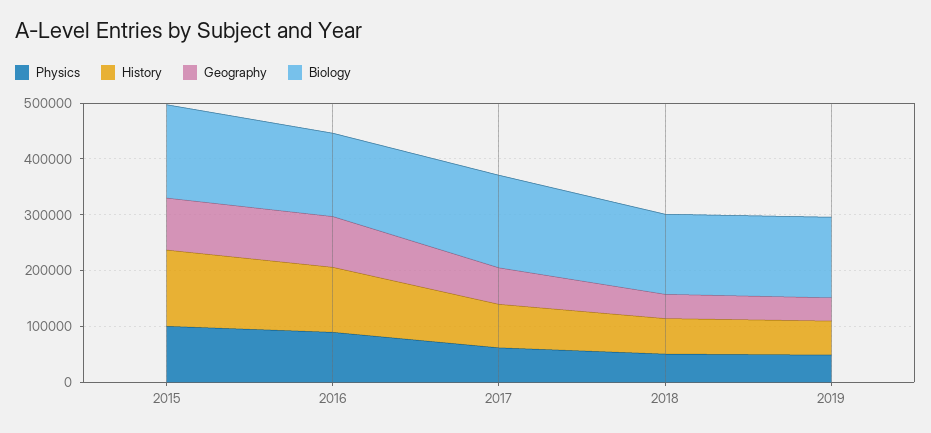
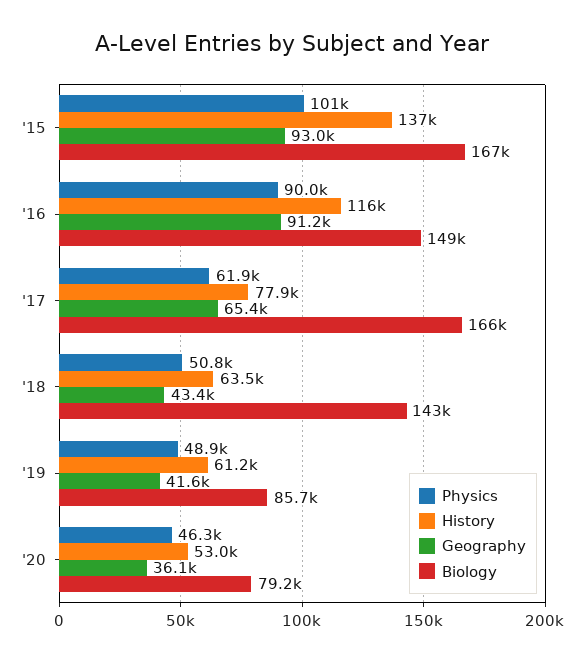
Biology, 2019: 140000 -> 85700
Physics, '20: none -> 46300
History, '20: none -> 53000
Geography, '20: none -> 36100
Biology, '20: none -> 79200

